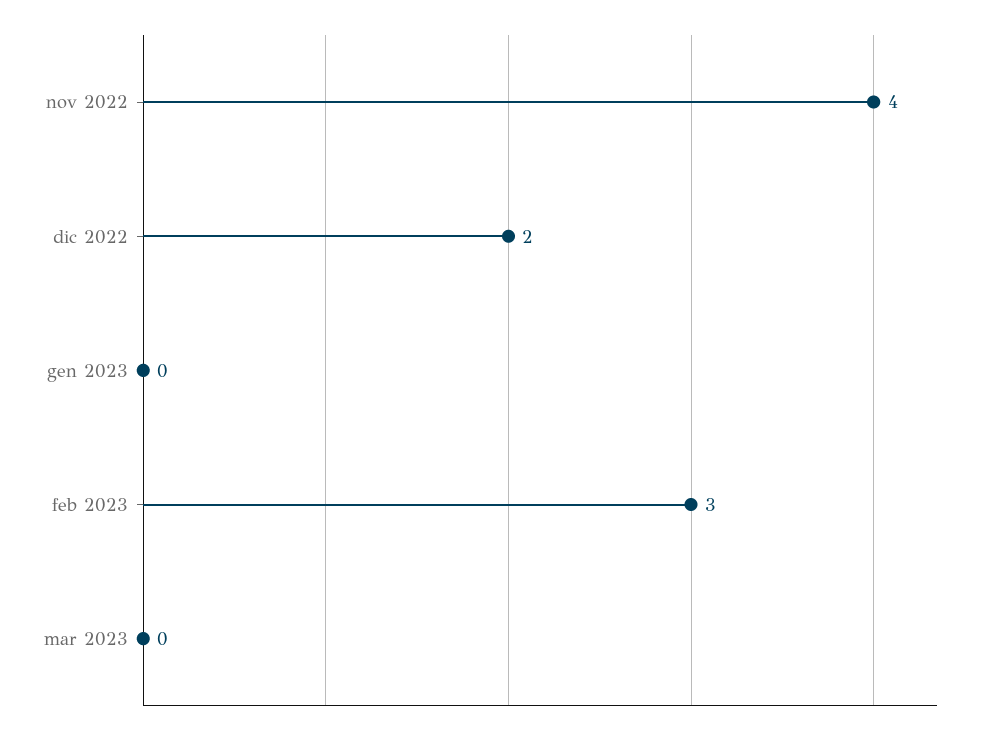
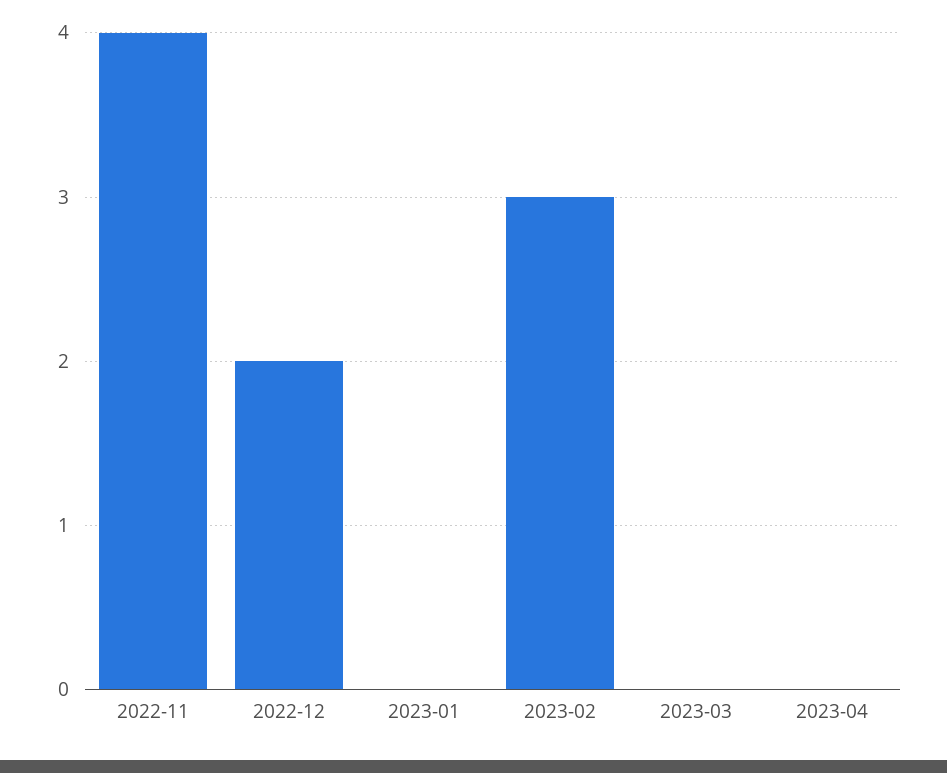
2023-04: none -> 0

